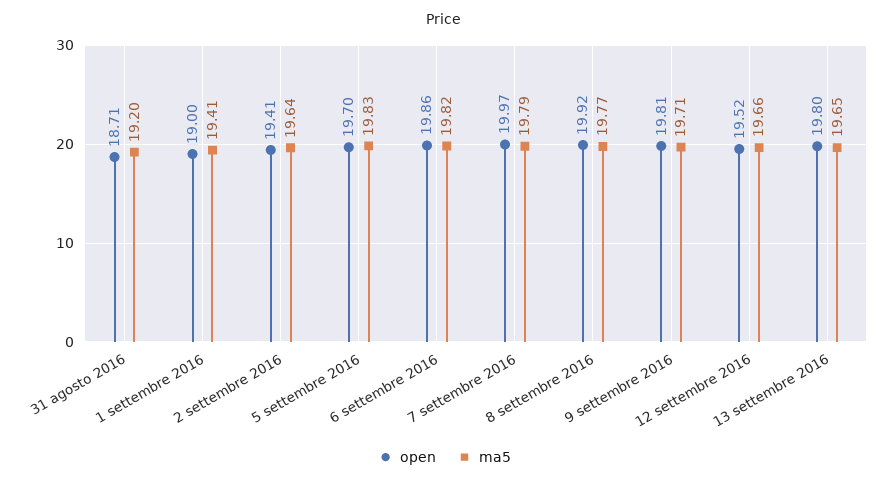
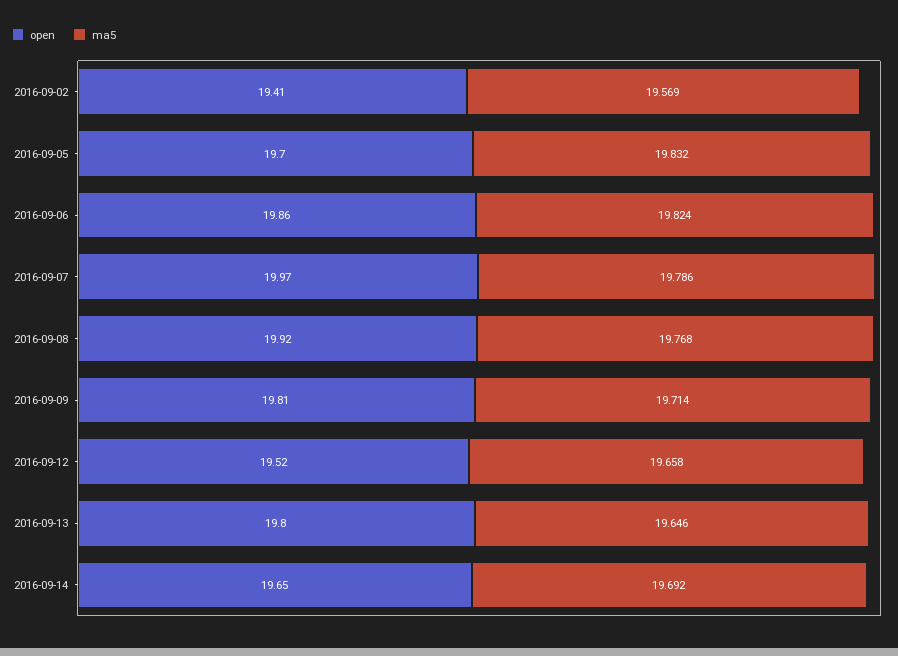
open, 31 agosto 2016: 18.71 -> none
ma5, 31 agosto 2016: 19.2 -> none
open, 1 settembre 2016: 19 -> none
ma5, 1 settembre 2016: 19.41 -> none
ma5, 2 settembre 2016: 19.64 -> 19.569
open, 2016-09-14: none -> 19.65
ma5, 2016-09-14: none -> 19.692

